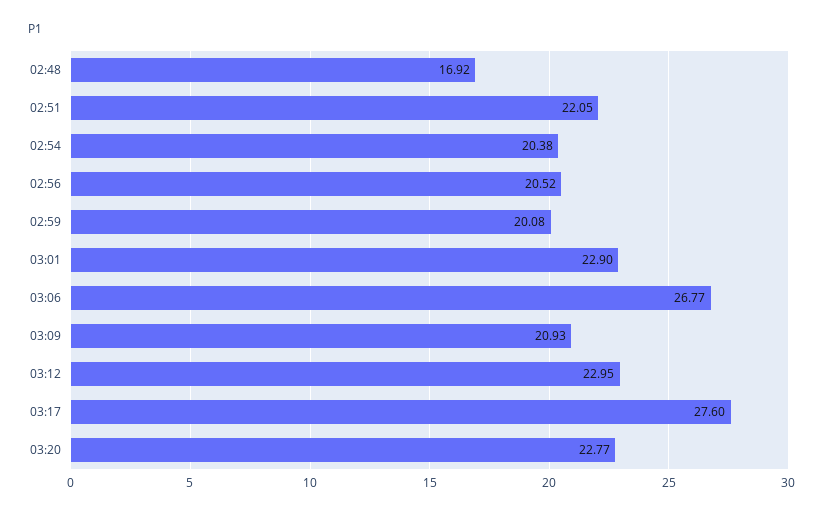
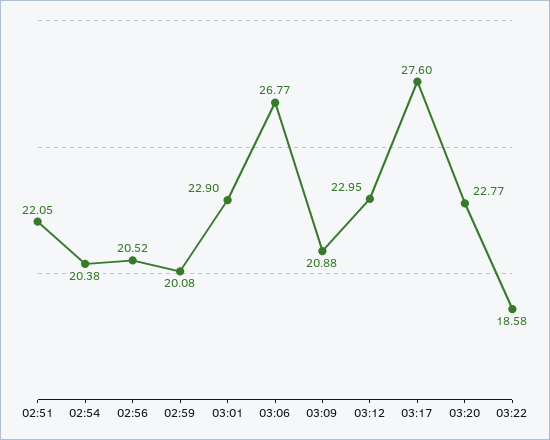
02:48: 16.92 -> none
03:09: 20.93 -> 20.88
03:22: none -> 18.58

